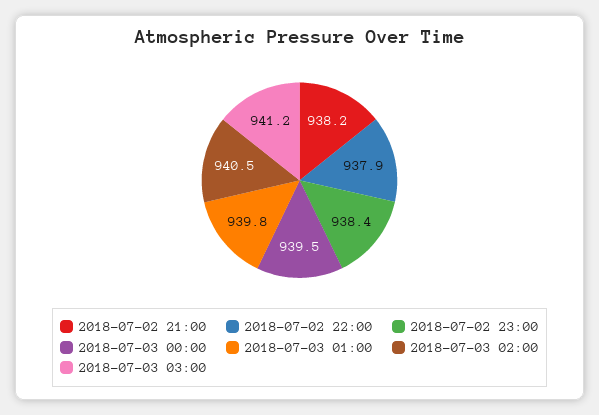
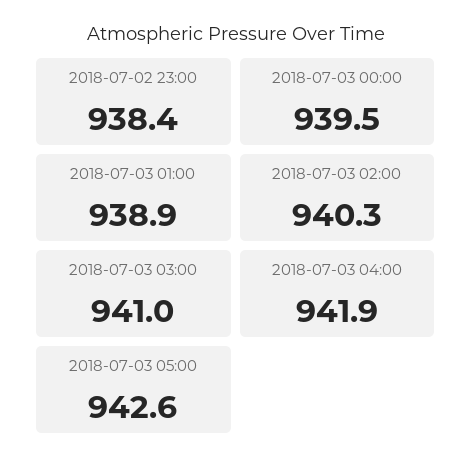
2018-07-02 21:00: 938.2 -> none
2018-07-02 22:00: 937.9 -> none
2018-07-03 01:00: 939.8 -> 938.9
2018-07-03 02:00: 940.5 -> 940.3
2018-07-03 03:00: 941.2 -> 941
2018-07-03 04:00: none -> 941.9
2018-07-03 05:00: none -> 942.6

